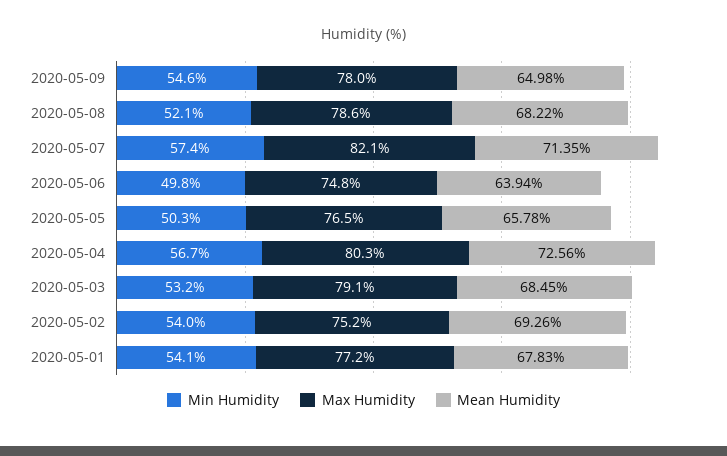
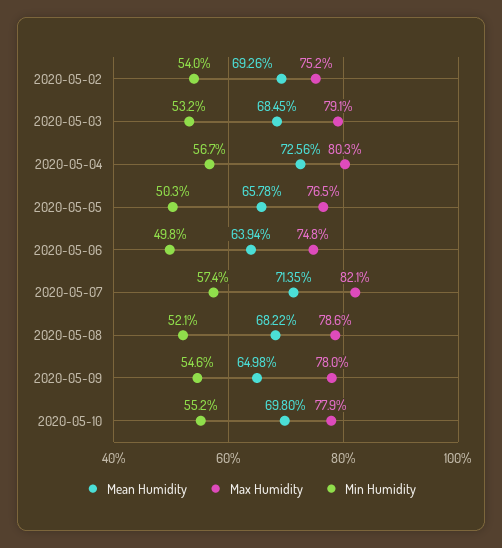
Min Humidity, 2020-05-01: 54.1 -> none
Max Humidity, 2020-05-01: 77.2 -> none
Mean Humidity, 2020-05-01: 67.83 -> none
Mean Humidity, 2020-05-10: none -> 69.8
Max Humidity, 2020-05-10: none -> 77.9
Min Humidity, 2020-05-10: none -> 55.2

